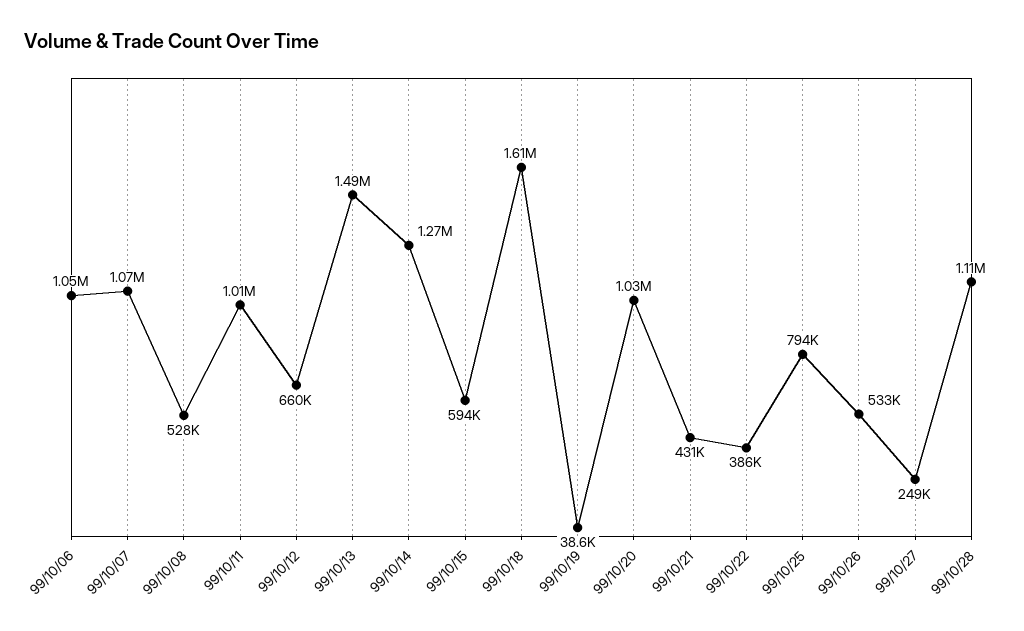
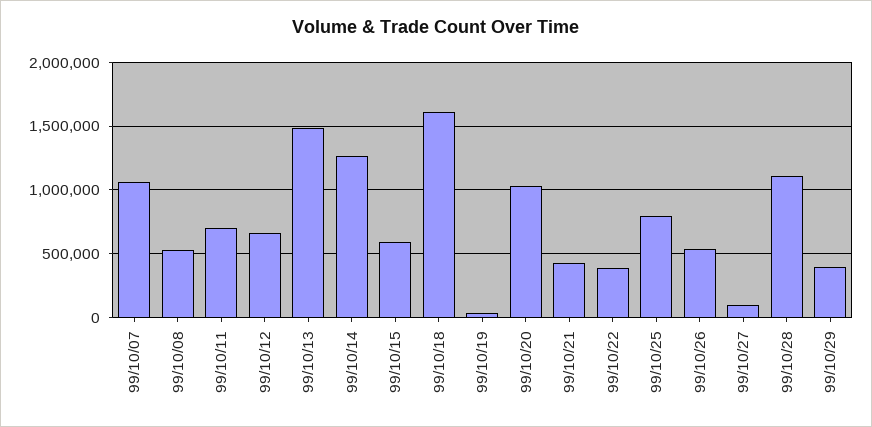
99/10/06: 1050000 -> none
99/10/11: 1010000 -> 700000
99/10/27: 249000 -> 100000
99/10/29: none -> 400000

